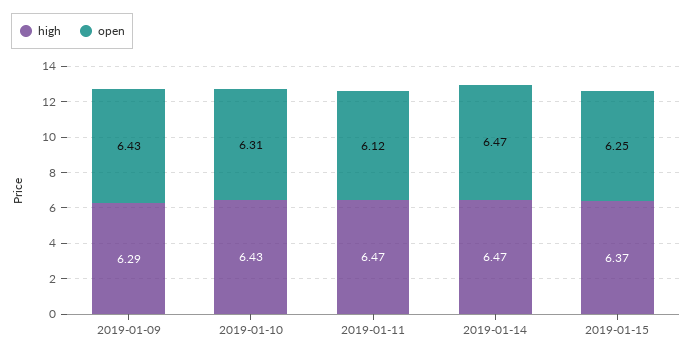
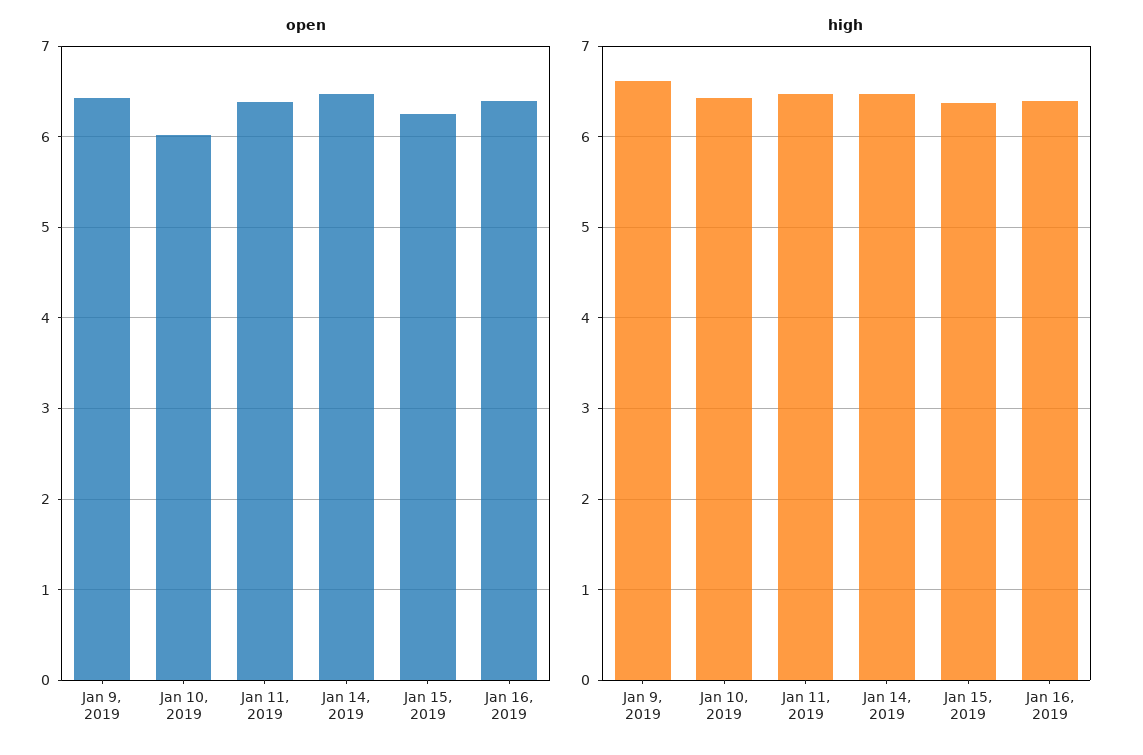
high, 2019-01-09: 6.29 -> 6.6
open, 2019-01-10: 6.31 -> 6
open, 2019-01-11: 6.12 -> 6.4
open, Jan 16, 2019: none -> 6.4
high, Jan 16, 2019: none -> 6.4

